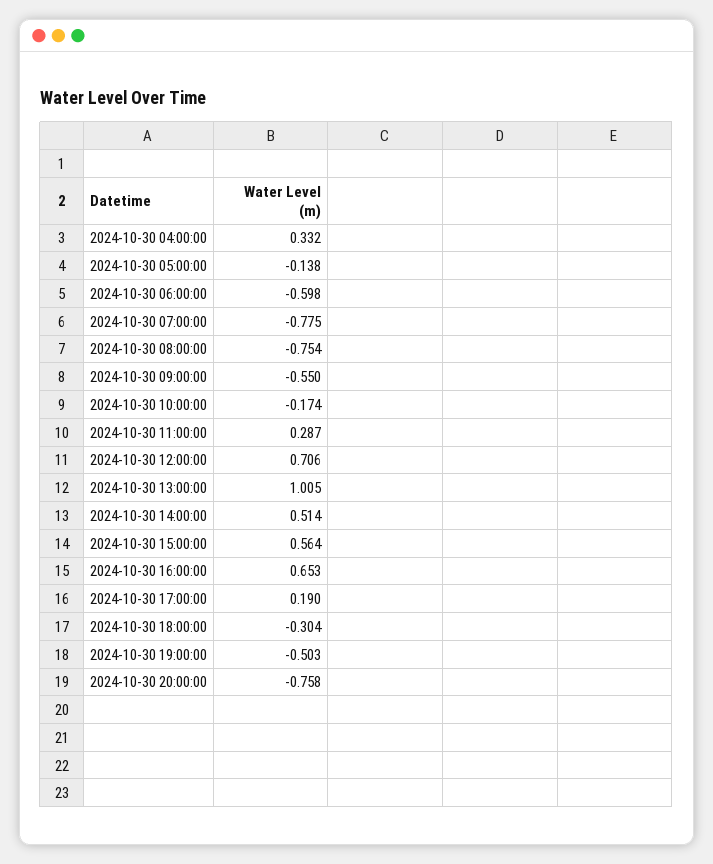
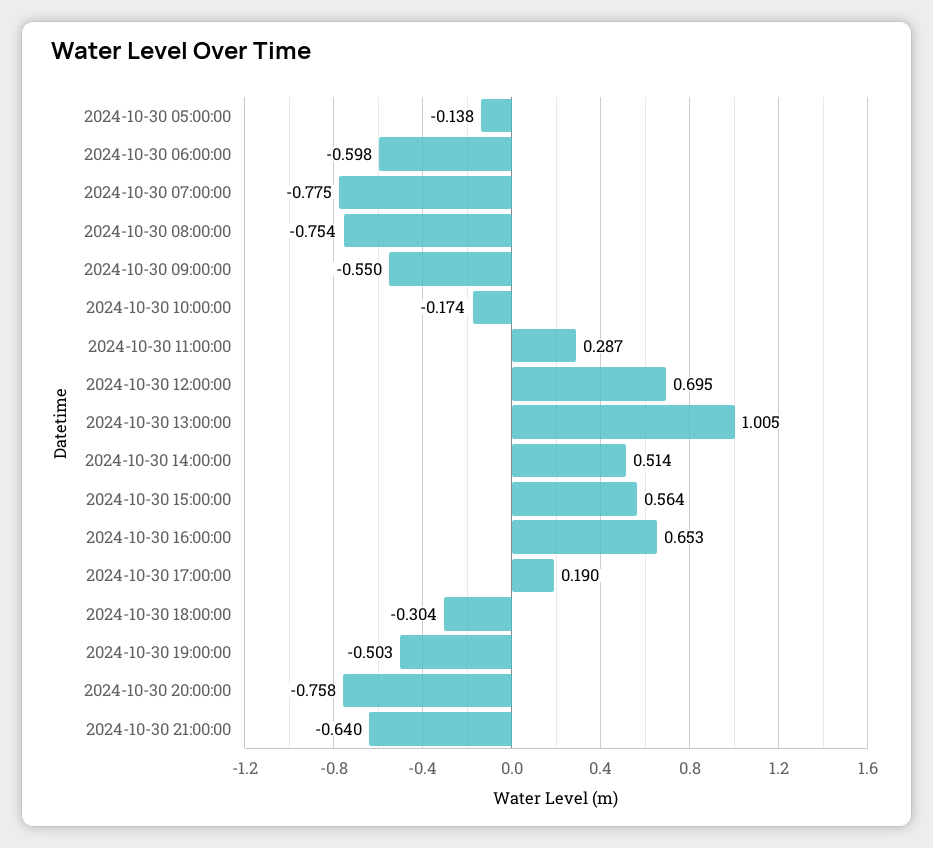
2024-10-30 04:00:00: 0.332 -> none
2024-10-30 12:00:00: 0.706 -> 0.695
2024-10-30 21:00:00: none -> -0.64

